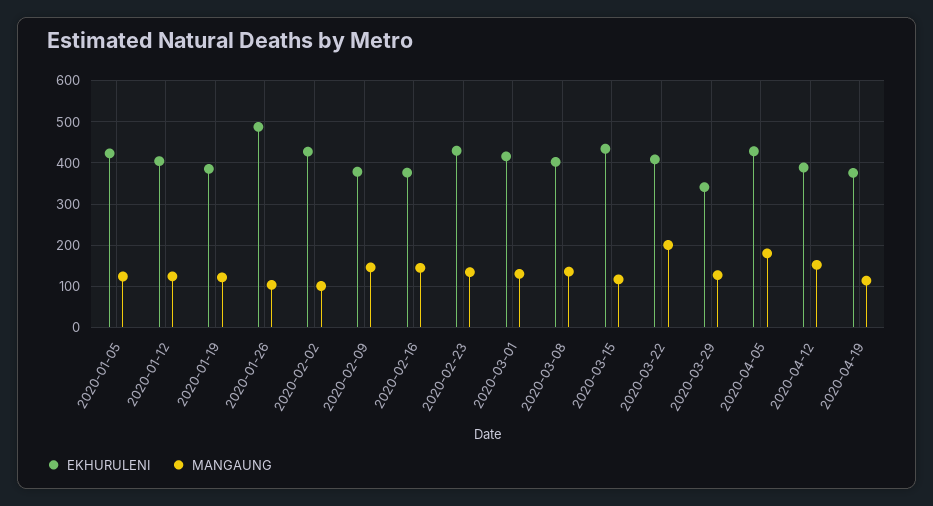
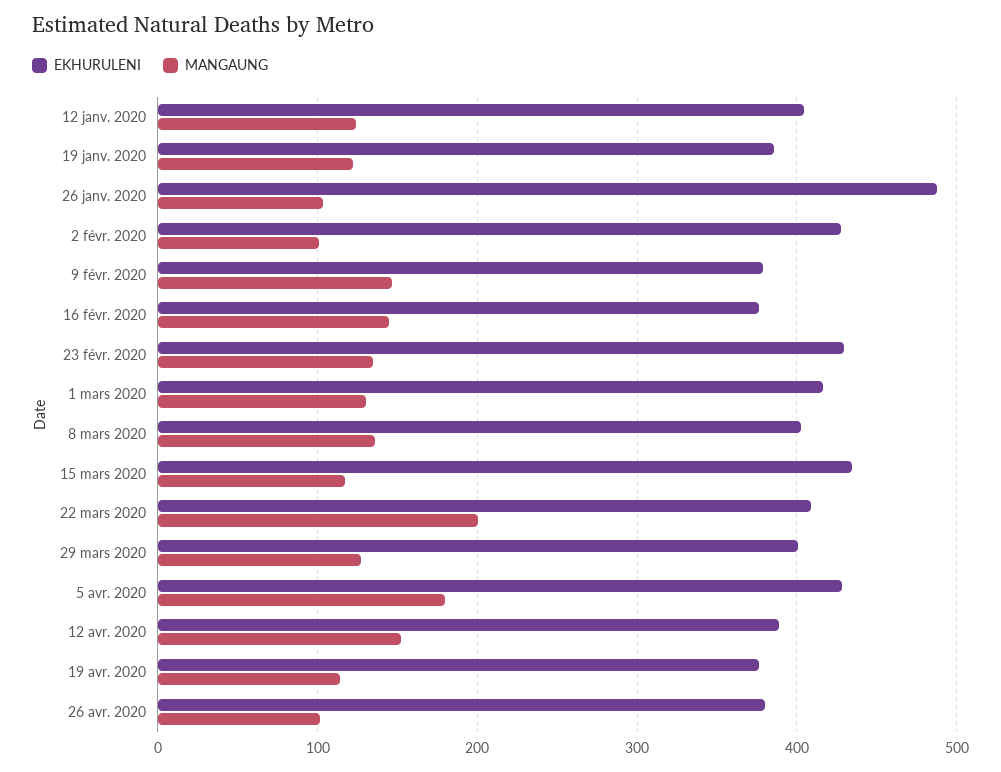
EKHURULENI, 2020-01-05: 420 -> none
MANGAUNG, 2020-01-05: 120 -> none
EKHURULENI, 2020-03-29: 340 -> 400
EKHURULENI, 26 avr. 2020: none -> 380
MANGAUNG, 26 avr. 2020: none -> 100

